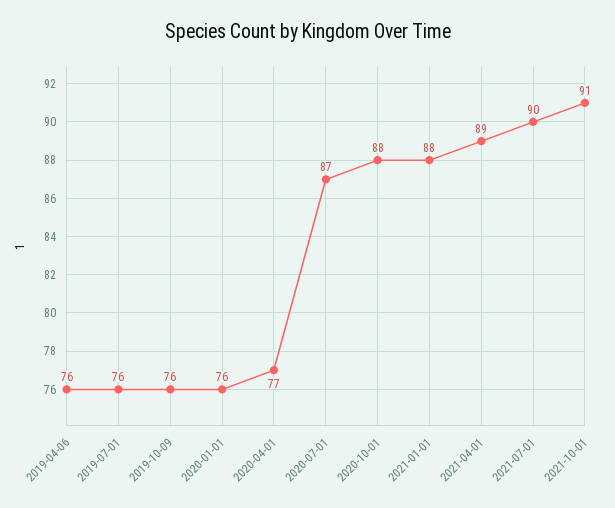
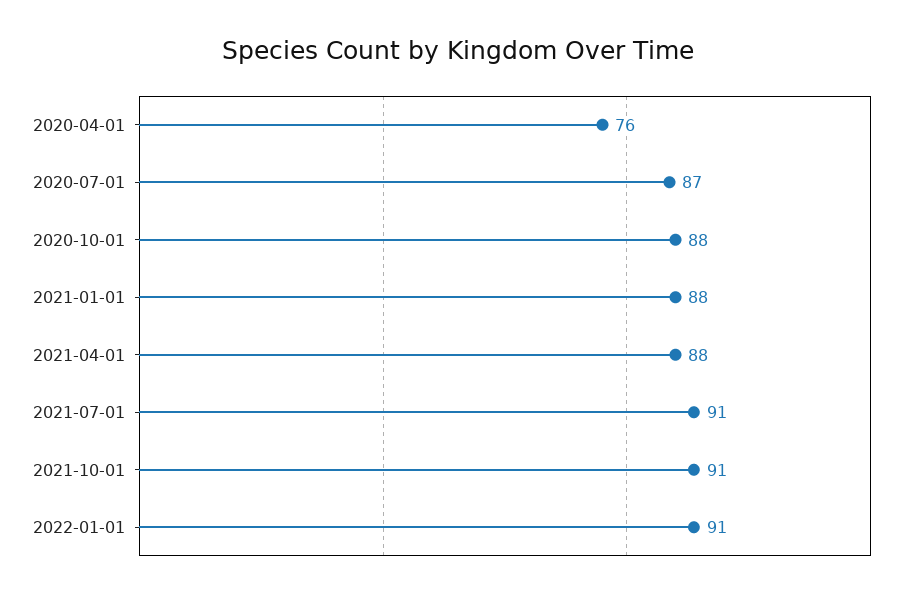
2019-04-06: 76 -> none
2019-07-01: 76 -> none
2019-10-09: 76 -> none
2020-01-01: 76 -> none
2020-04-01: 77 -> 76
2021-04-01: 89 -> 88
2021-07-01: 90 -> 91
2022-01-01: none -> 91

